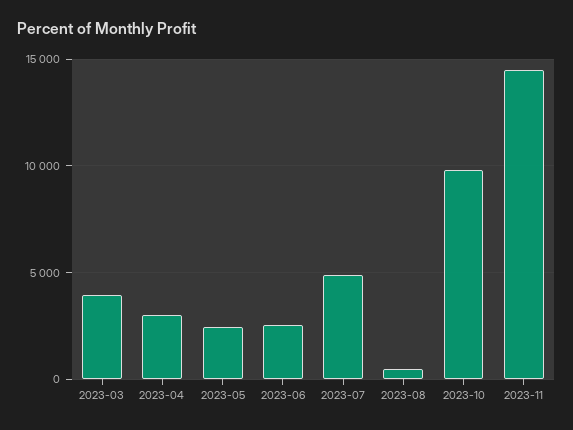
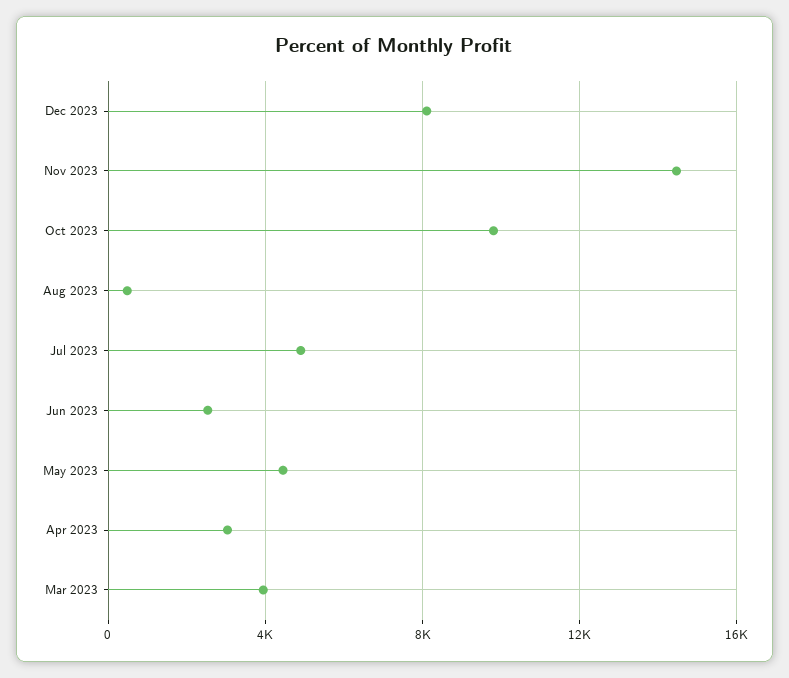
2023-05: 2500 -> 4500
Dec 2023: none -> 8000

